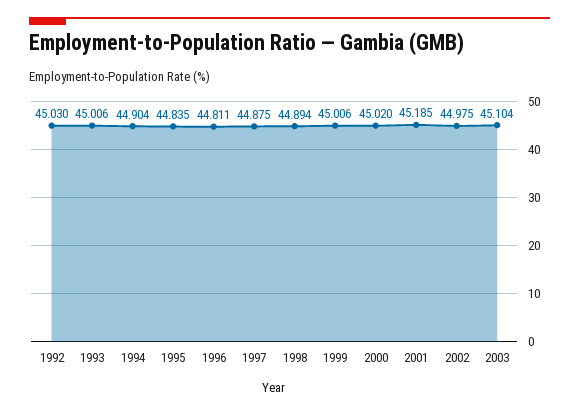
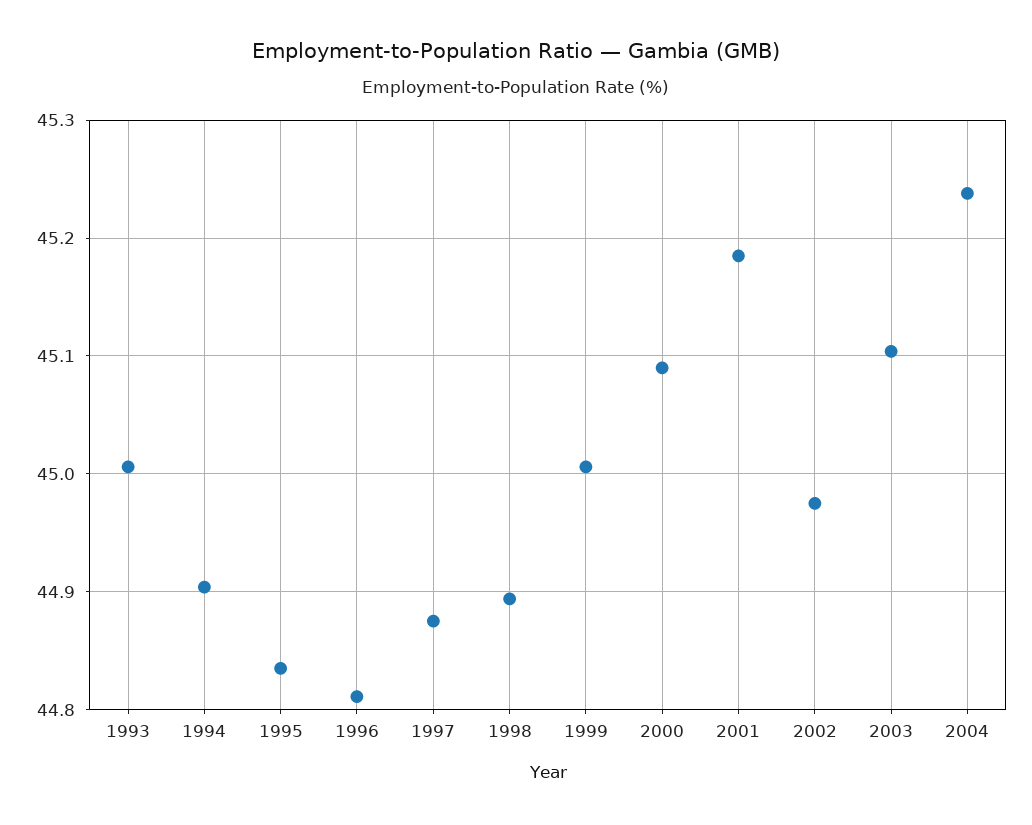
1992: 45.03 -> none
2000: 45.02 -> 45.09
2004: none -> 45.24

